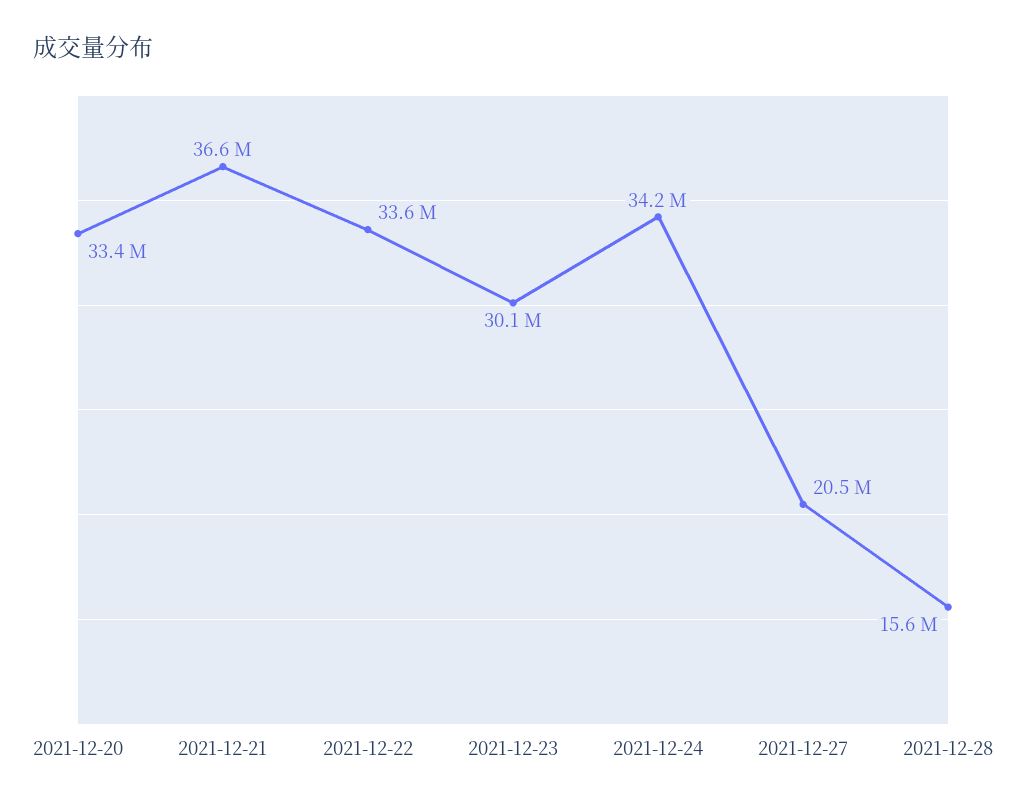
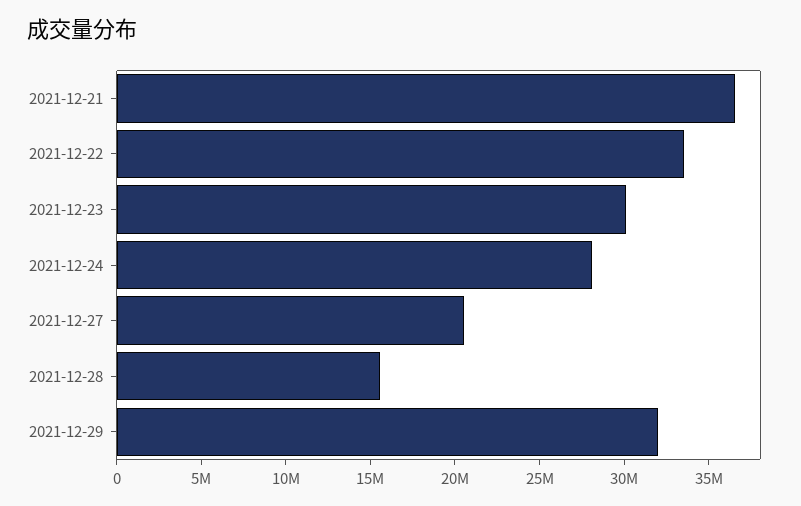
2021-12-20: 33400000 -> none
2021-12-24: 34200000 -> 28000000
2021-12-29: none -> 32000000

